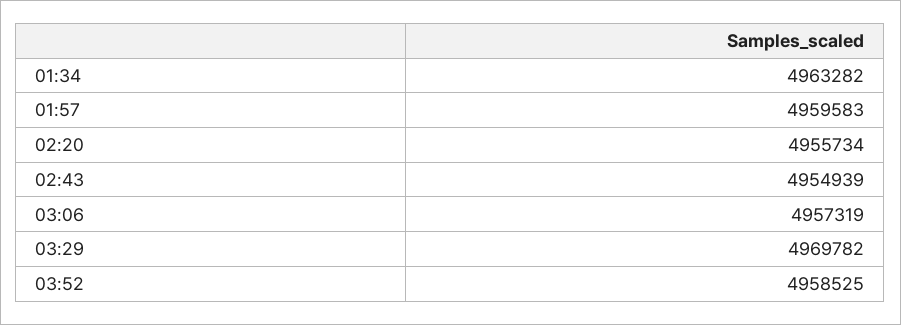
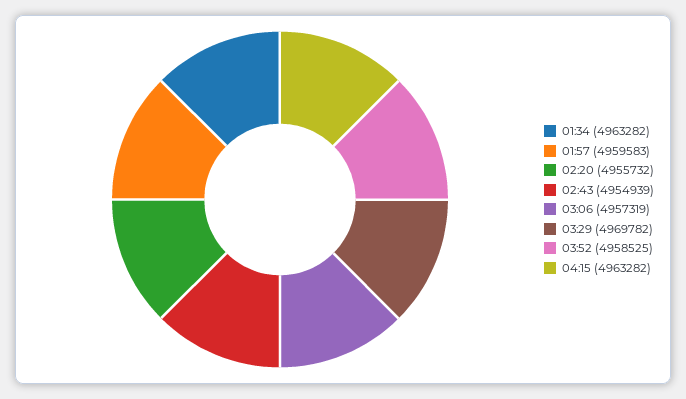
02:20: 4955734 -> 4955732
04:15: none -> 4963282

